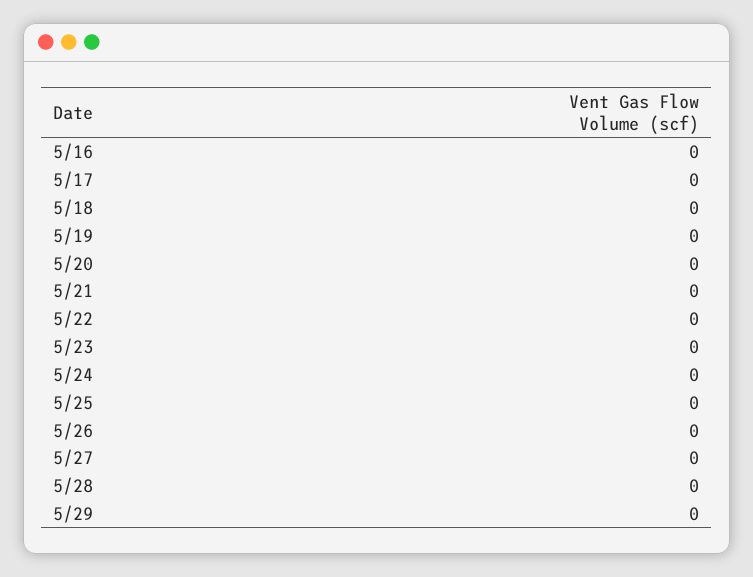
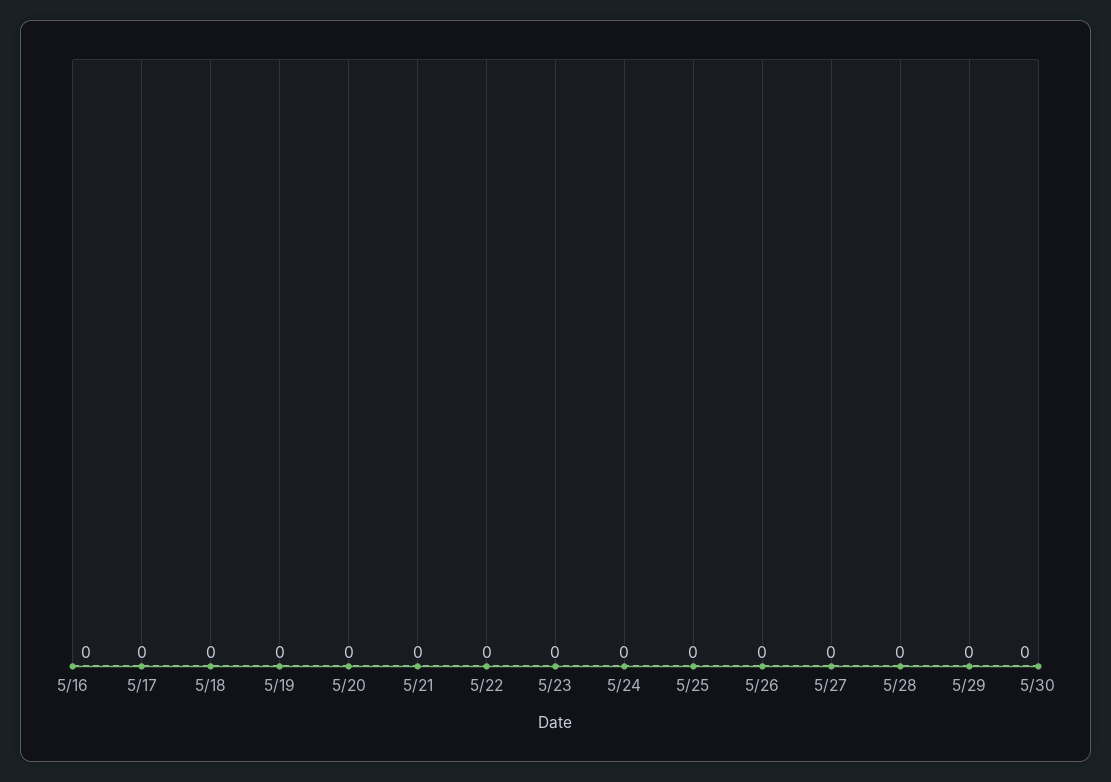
5/30: none -> 0

